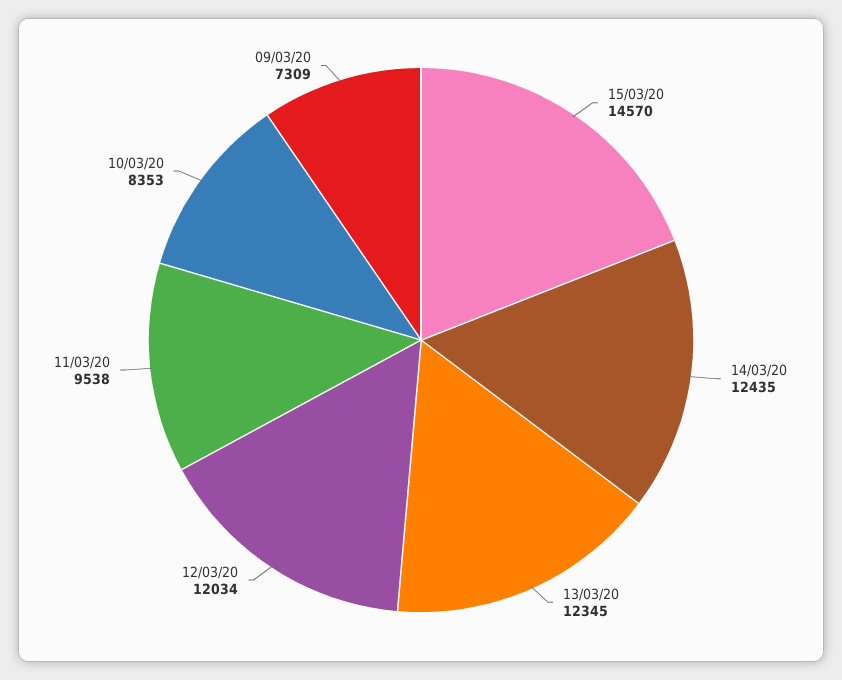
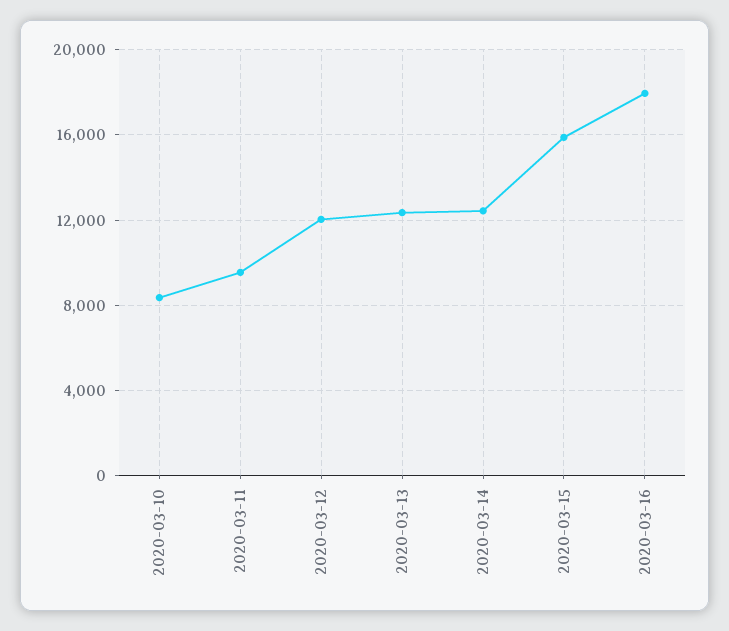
15/03/20: 14570 -> 16000
09/03/20: 7309 -> none
2020-03-16: none -> 18000

